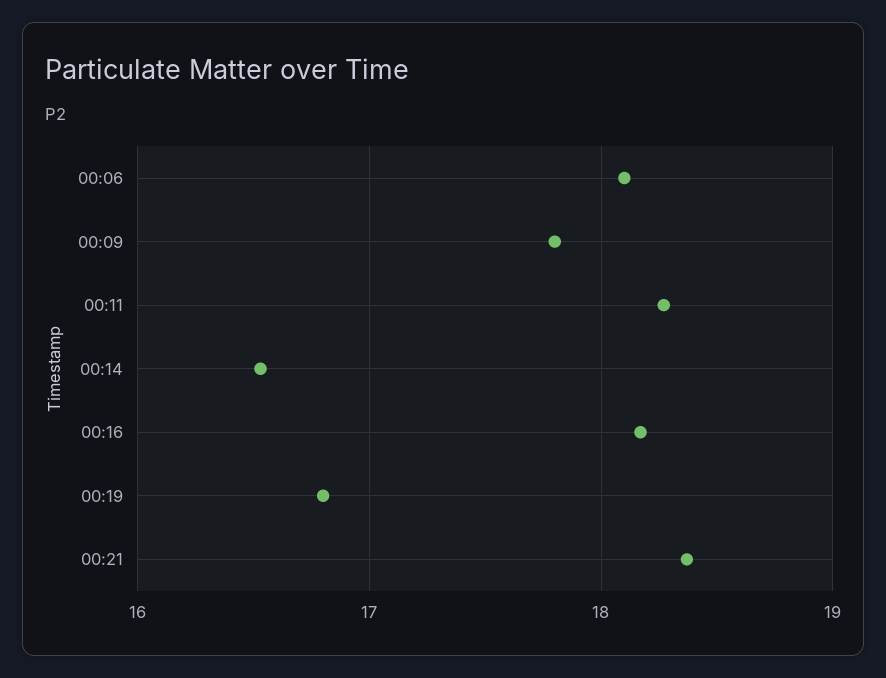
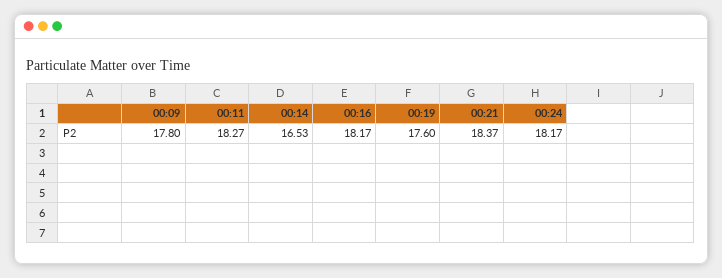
00:06: 18.1 -> none
00:19: 16.8 -> 17.6
00:24: none -> 18.17

